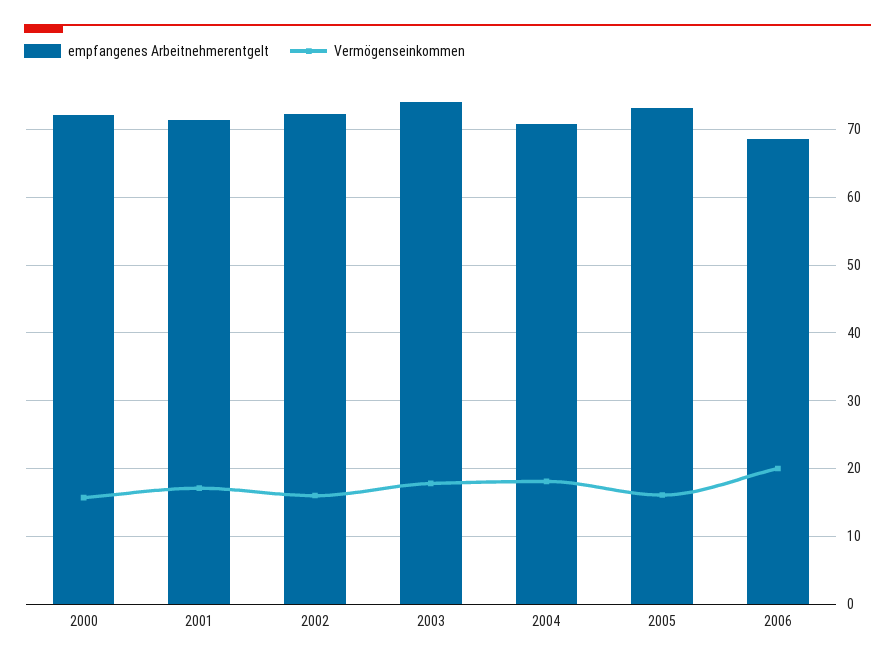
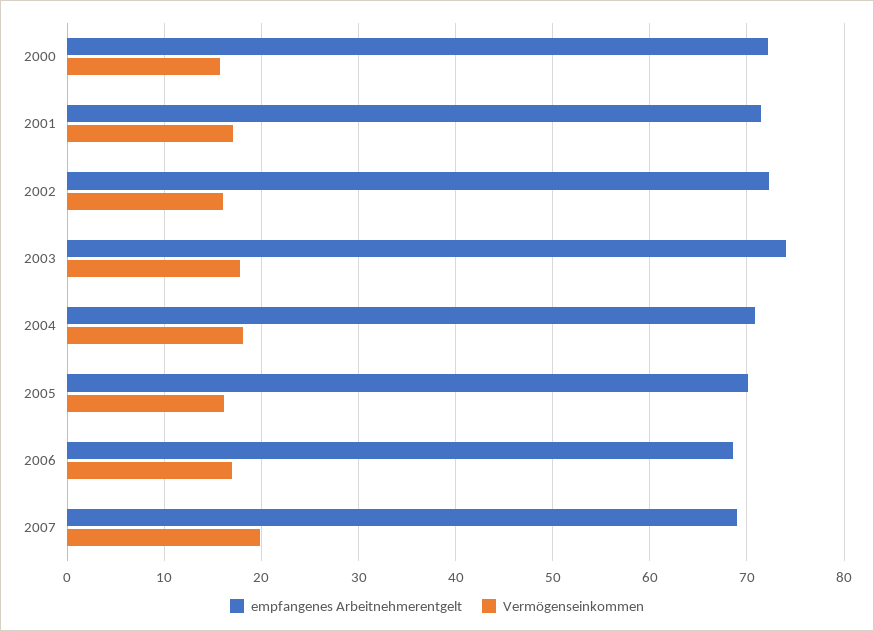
empfangenes Arbeitnehmerentgelt, 2005: 73 -> 70
Vermögenseinkommen, 2006: 20 -> 17
empfangenes Arbeitnehmerentgelt, 2007: none -> 69
Vermögenseinkommen, 2007: none -> 20

